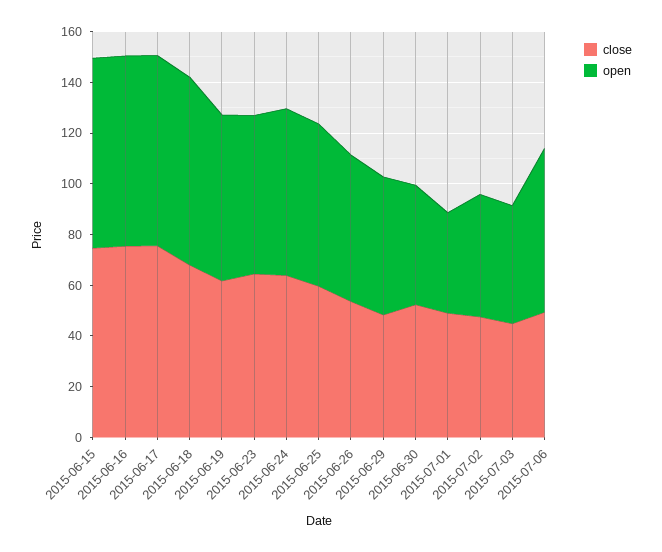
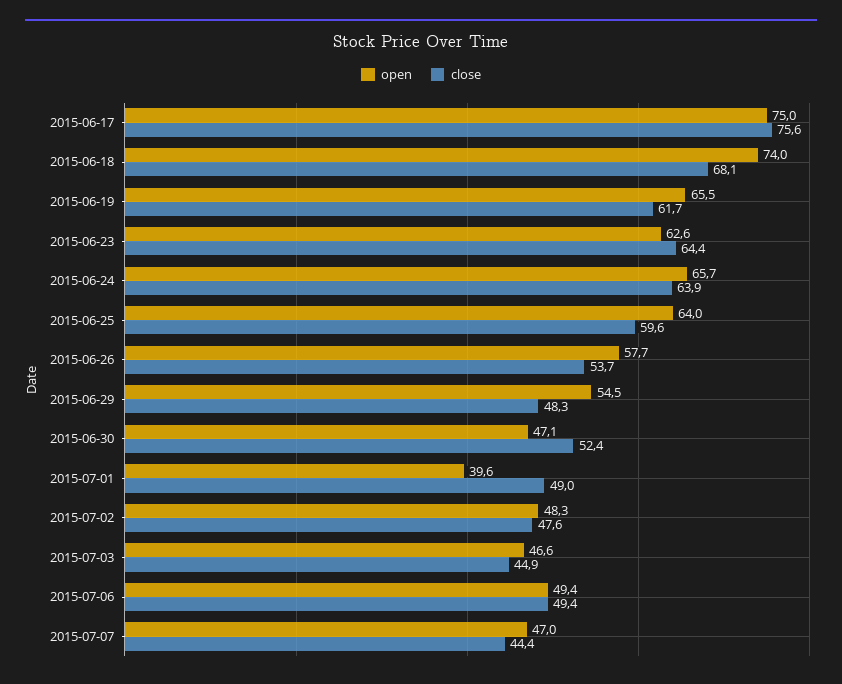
close, 2015-06-15: 75 -> none
open, 2015-06-15: 75 -> none
close, 2015-06-16: 75 -> none
open, 2015-06-16: 75 -> none
open, 2015-07-06: 65 -> 49.4
open, 2015-07-07: none -> 47
close, 2015-07-07: none -> 44.4

